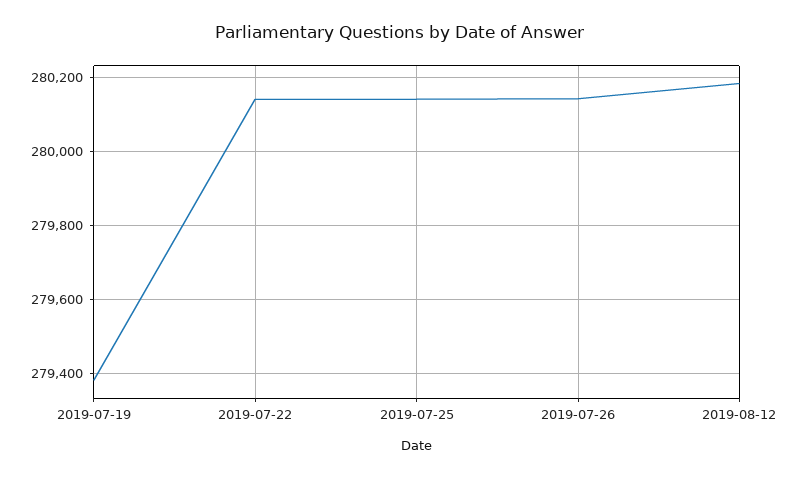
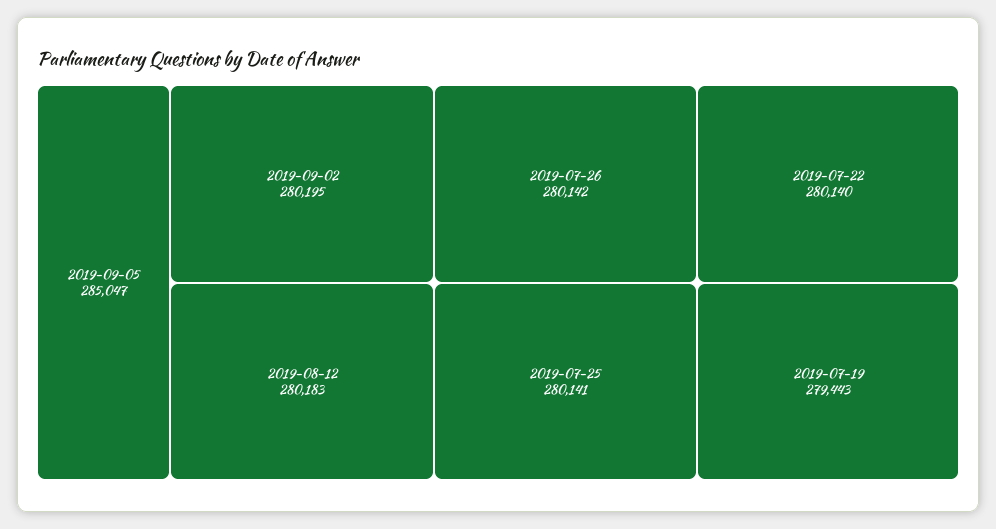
2019-07-19: 279380 -> 279443
2019-09-05: none -> 285047
2019-09-02: none -> 280195

